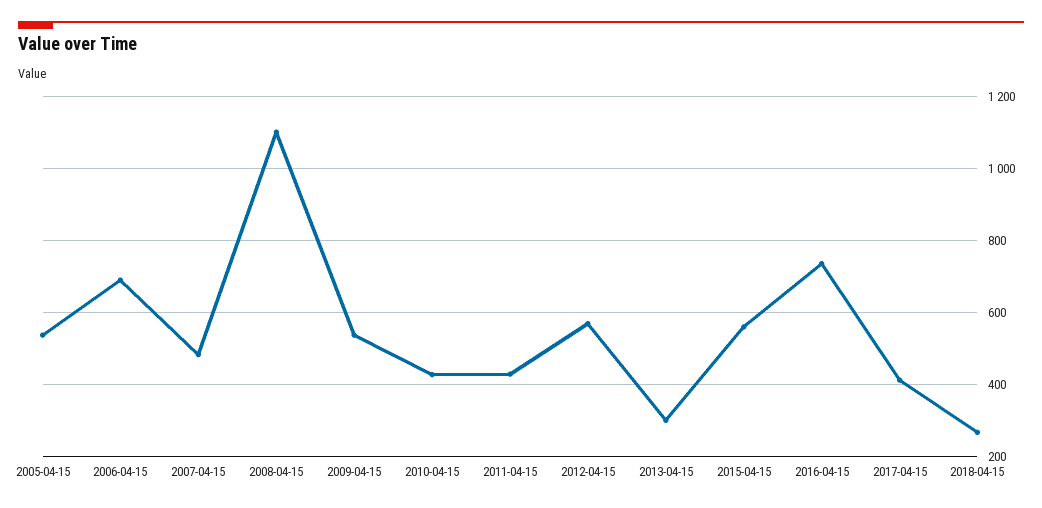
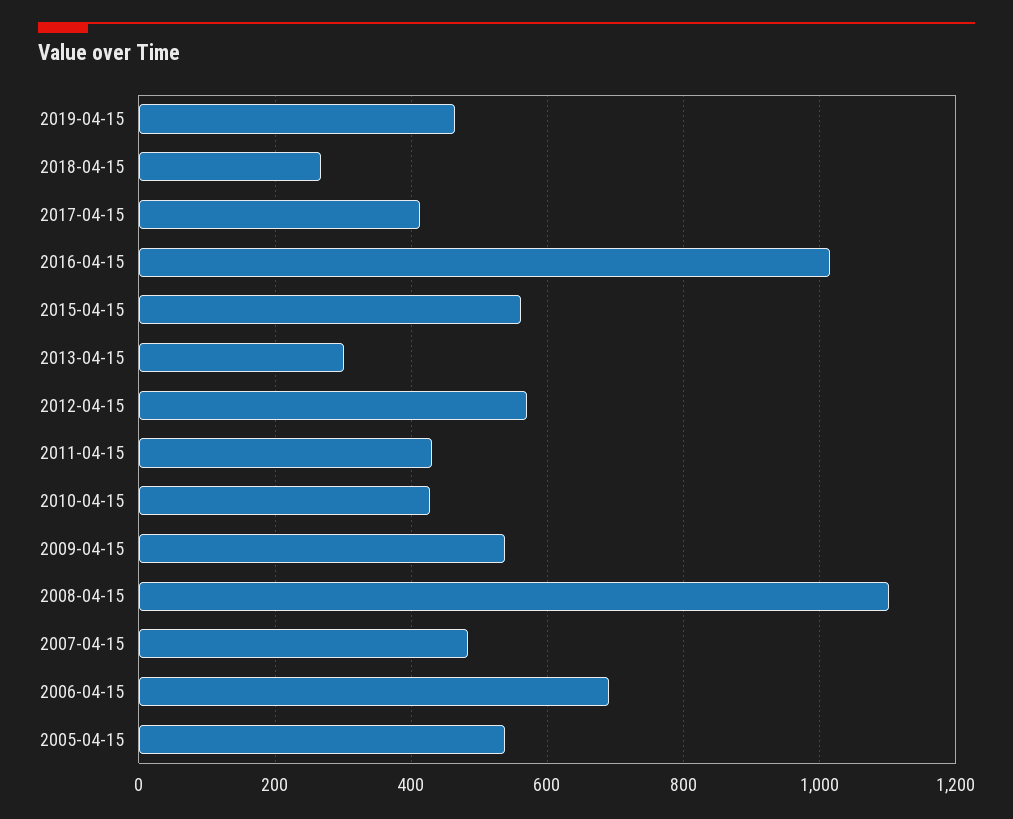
2016-04-15: 740 -> 1020
2019-04-15: none -> 460

